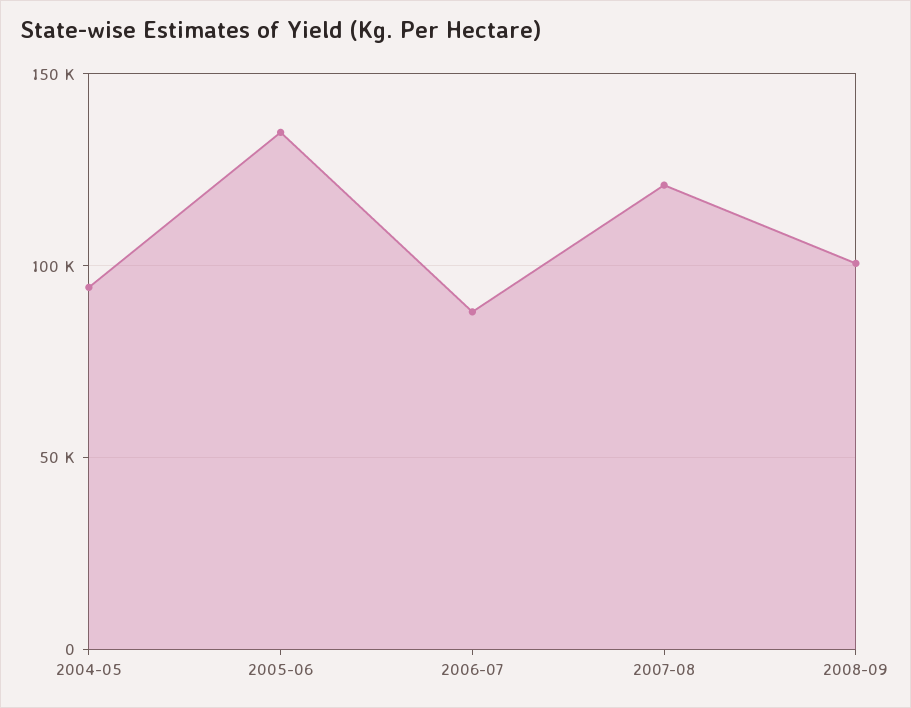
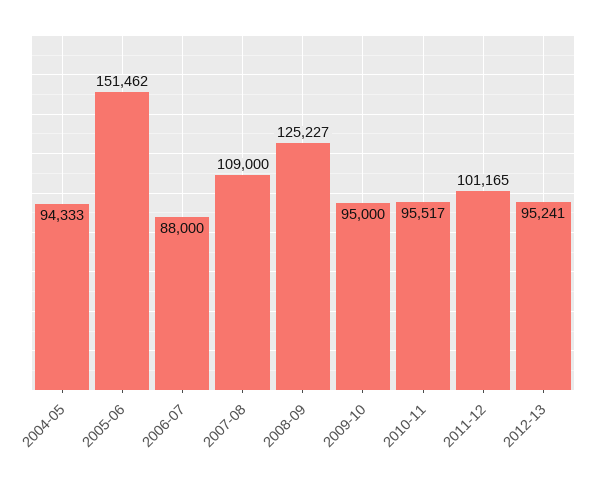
2005-06: 135000 -> 151462
2007-08: 120000 -> 109000
2008-09: 100000 -> 125227
2009-10: none -> 95000
2010-11: none -> 95517
2011-12: none -> 101165
2012-13: none -> 95241

